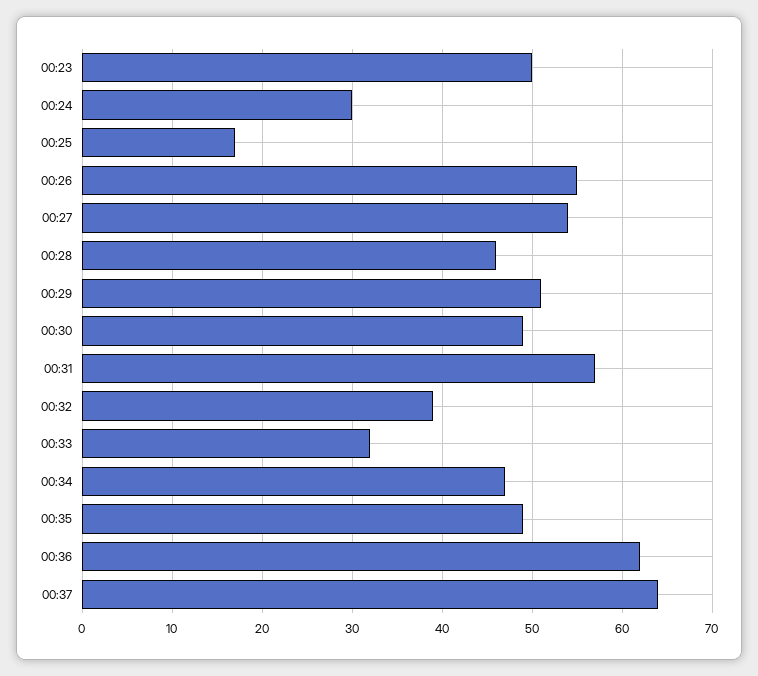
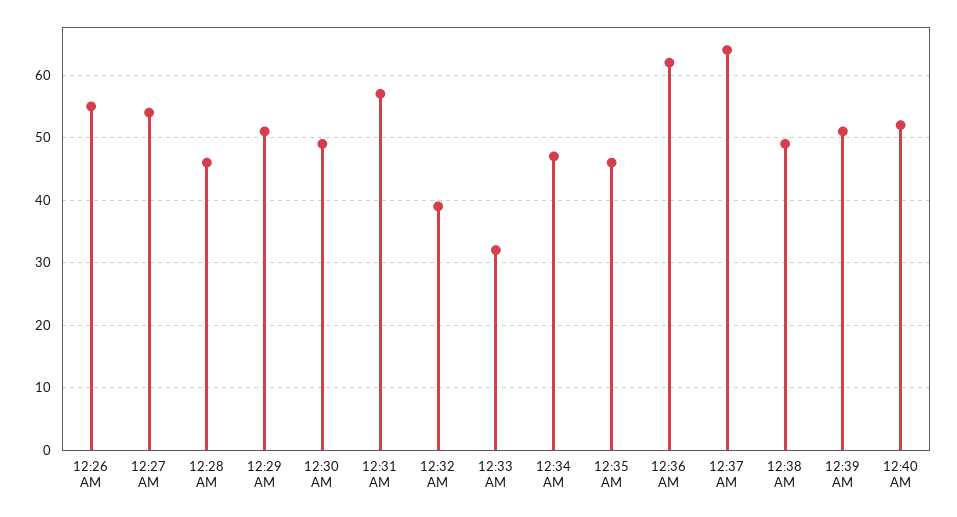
00:23: 50 -> none
00:24: 30 -> none
00:25: 17 -> none
00:35: 49 -> 46
12:38 AM: none -> 49
12:39 AM: none -> 51
12:40 AM: none -> 52

